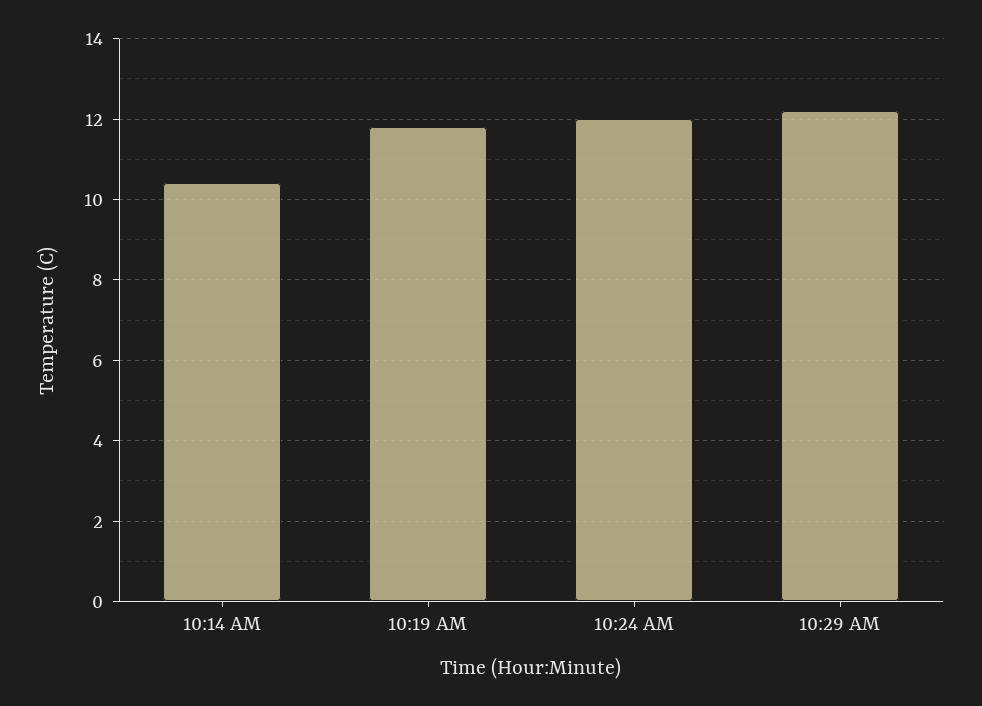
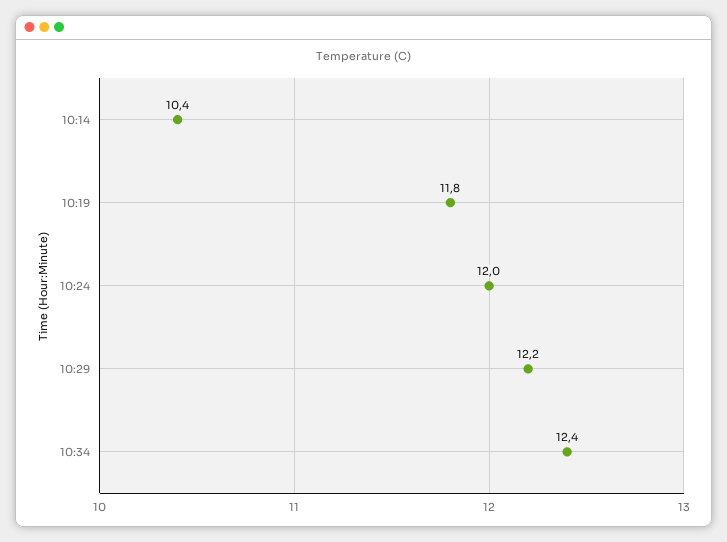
10:34: none -> 12.4

